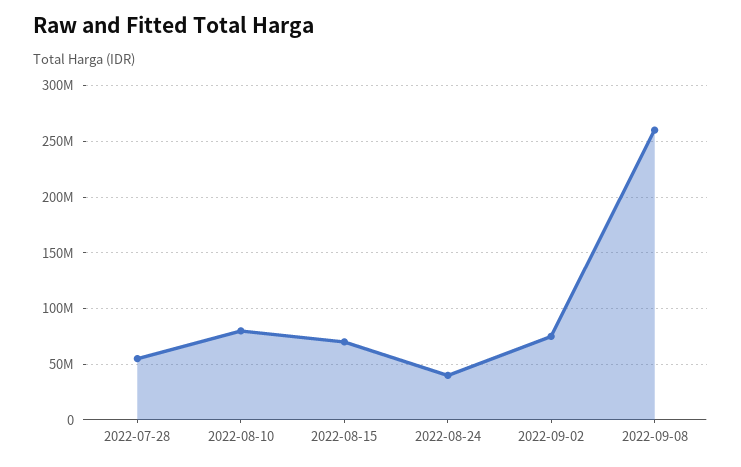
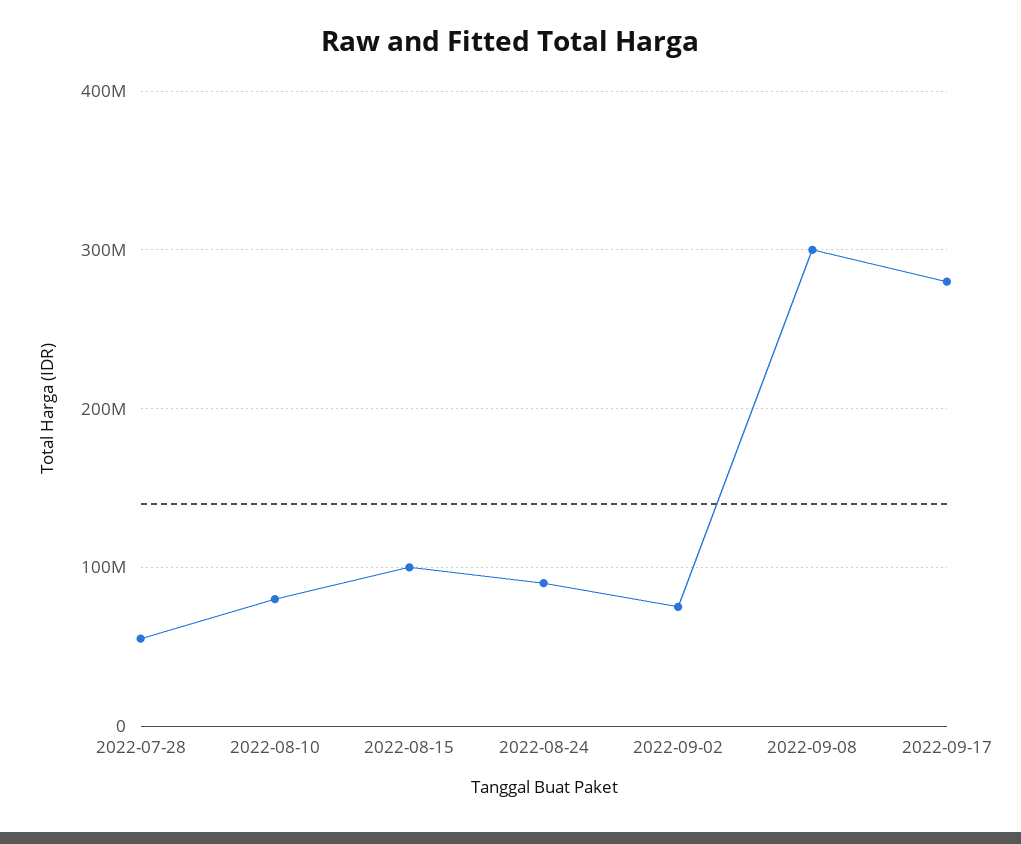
2022-08-15: 70000000 -> 100000000
2022-08-24: 40000000 -> 90000000
2022-09-08: 260000000 -> 300000000
2022-09-17: none -> 280000000

